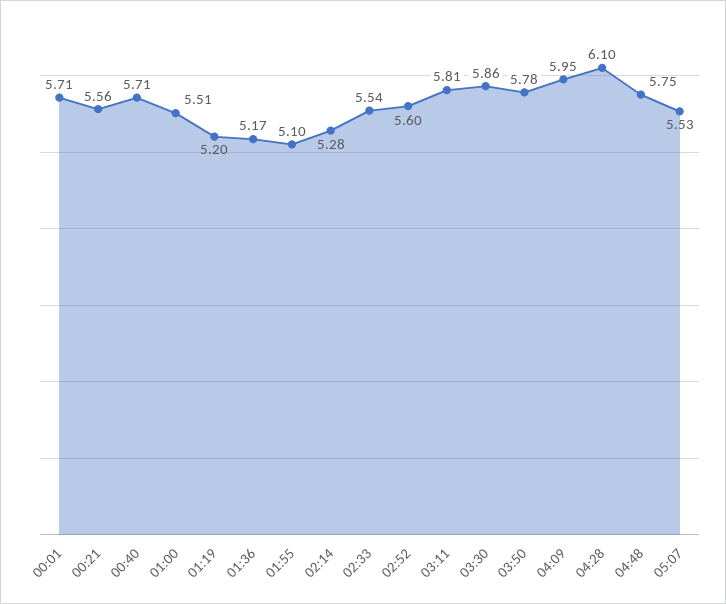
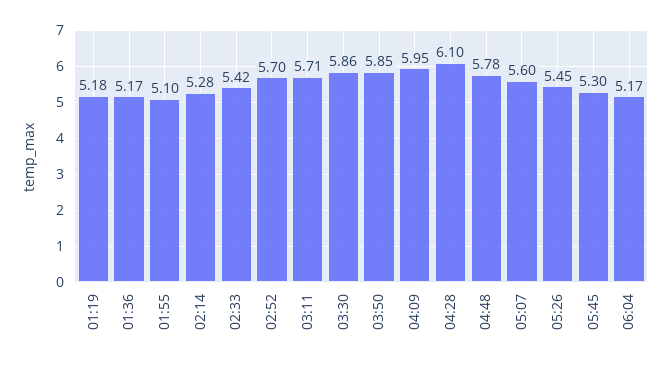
00:01: 5.71 -> none
00:21: 5.56 -> none
00:40: 5.71 -> none
01:00: 5.51 -> none
01:19: 5.2 -> 5.18
02:33: 5.54 -> 5.42
02:52: 5.6 -> 5.7
03:11: 5.81 -> 5.71
03:50: 5.78 -> 5.85
04:48: 5.75 -> 5.78
05:07: 5.53 -> 5.6
05:26: none -> 5.45
05:45: none -> 5.3
06:04: none -> 5.17

